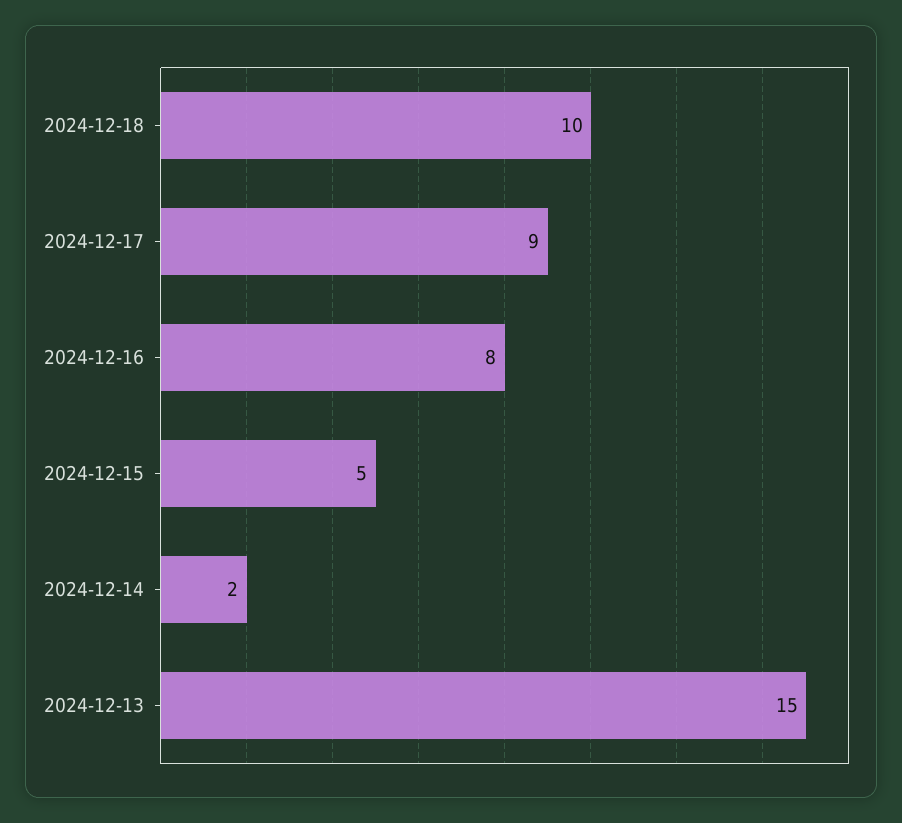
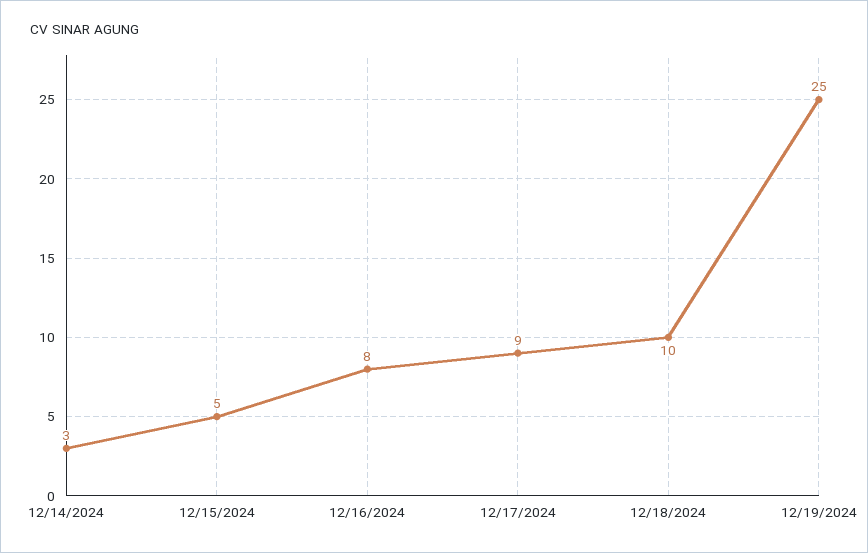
2024-12-14: 2 -> 3
2024-12-13: 15 -> none
12/19/2024: none -> 25

